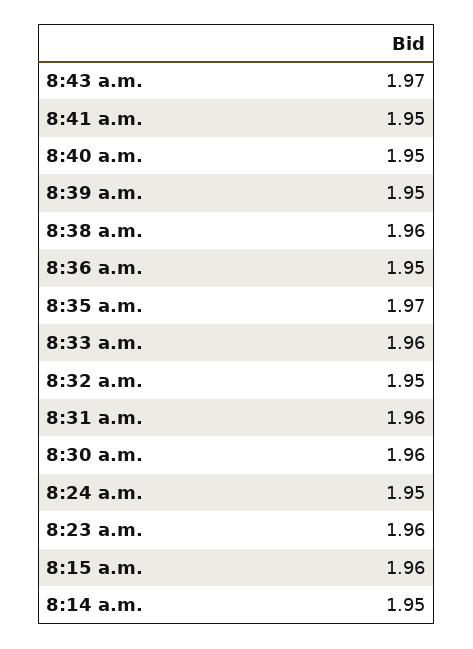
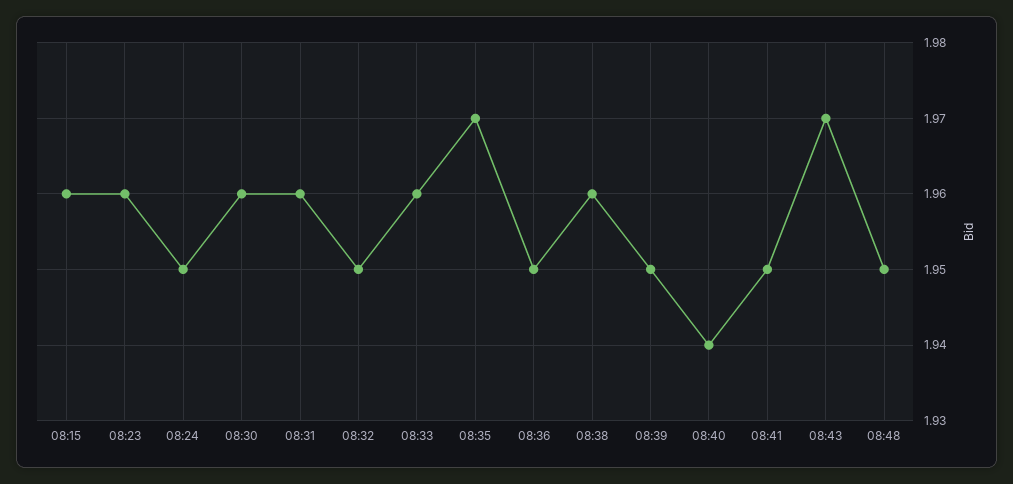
8:40 a.m.: 1.95 -> 1.94
8:14 a.m.: 1.95 -> none
08:48: none -> 1.95

